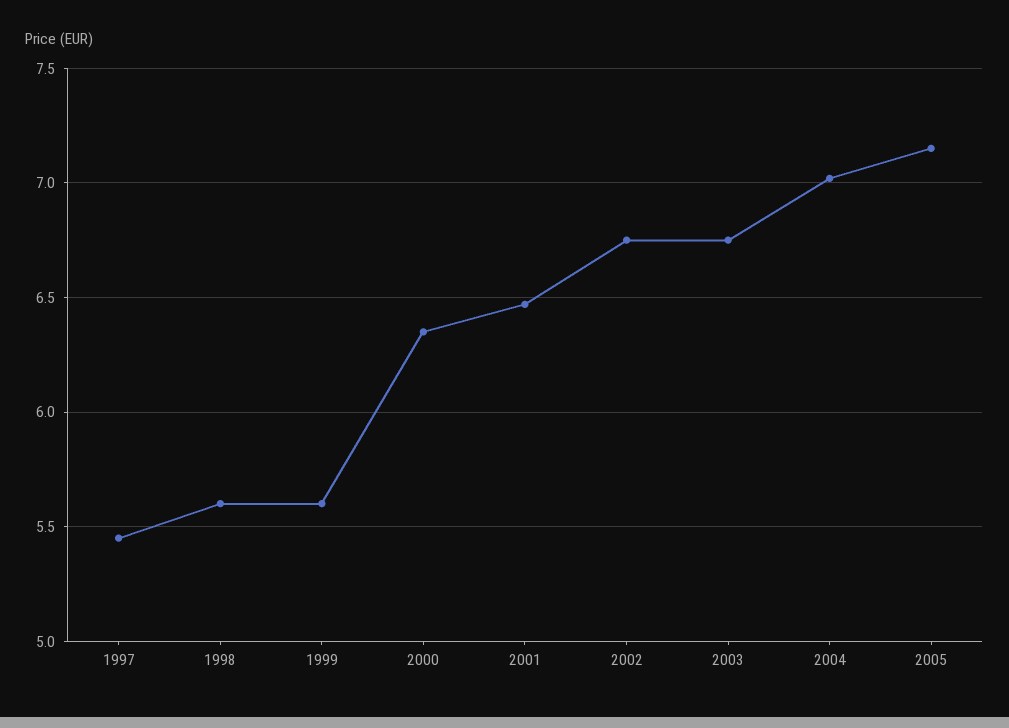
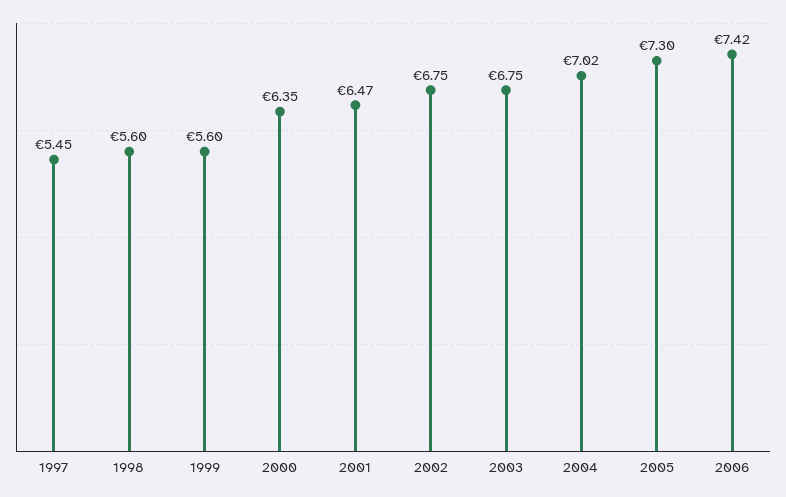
2005: 7.15 -> 7.3
2006: none -> 7.42

